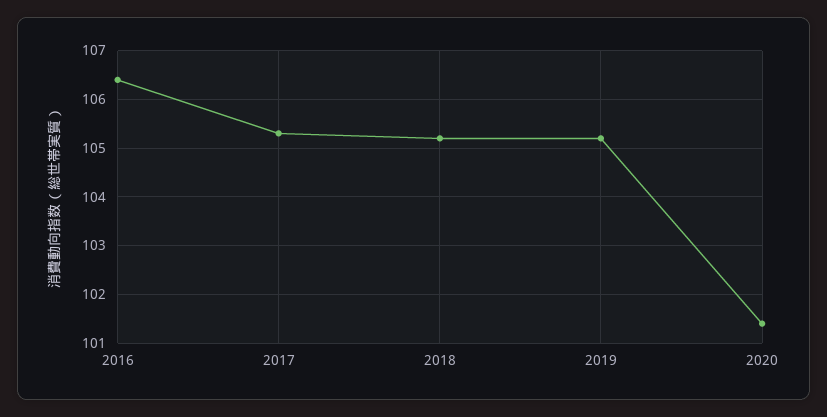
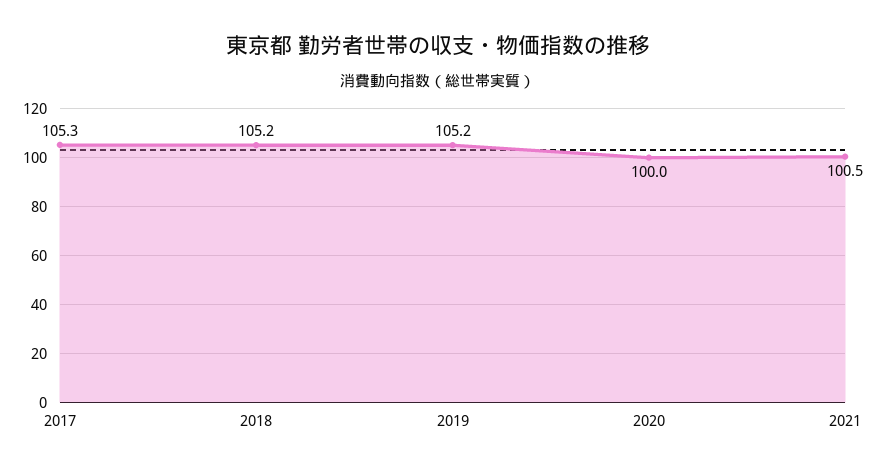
2016: 106.5 -> none
2020: 101.5 -> 100
2021: none -> 100.5

